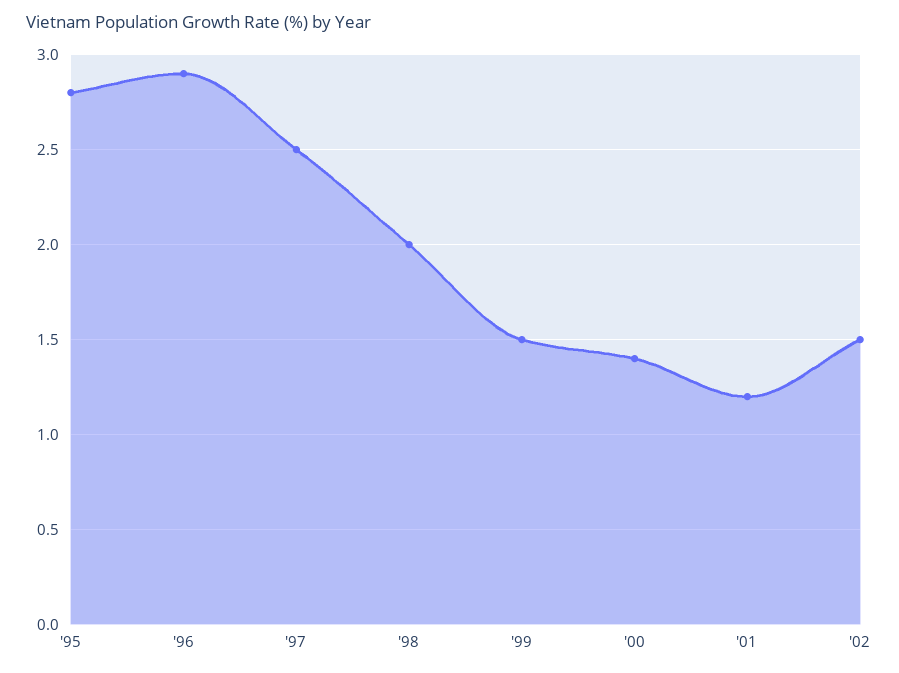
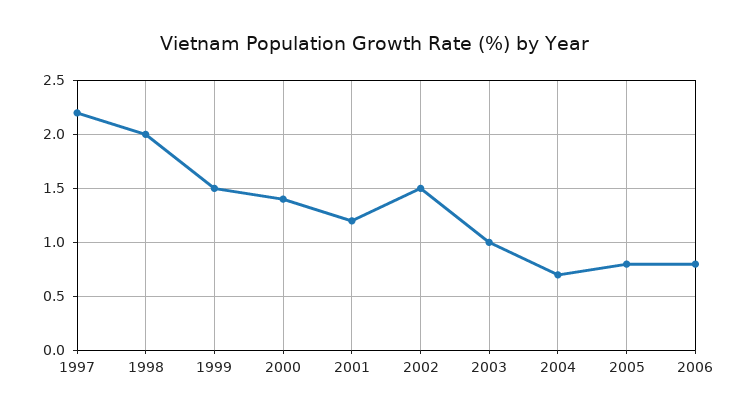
'95: 2.8 -> none
'96: 2.9 -> none
'97: 2.5 -> 2.2
2003: none -> 1
2004: none -> 0.7
2005: none -> 0.8
2006: none -> 0.8

